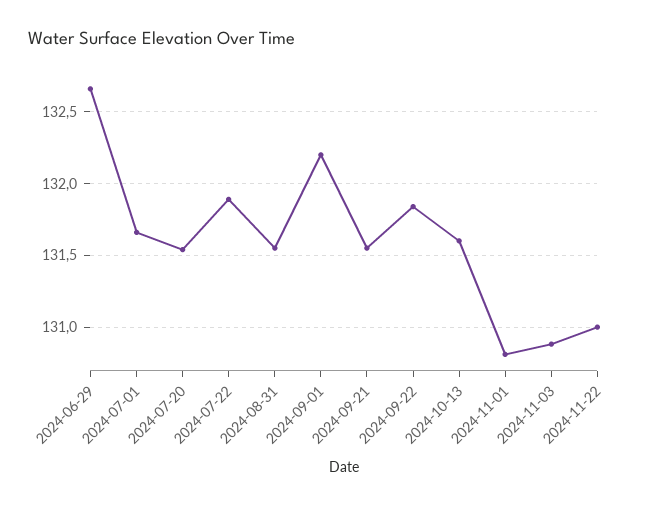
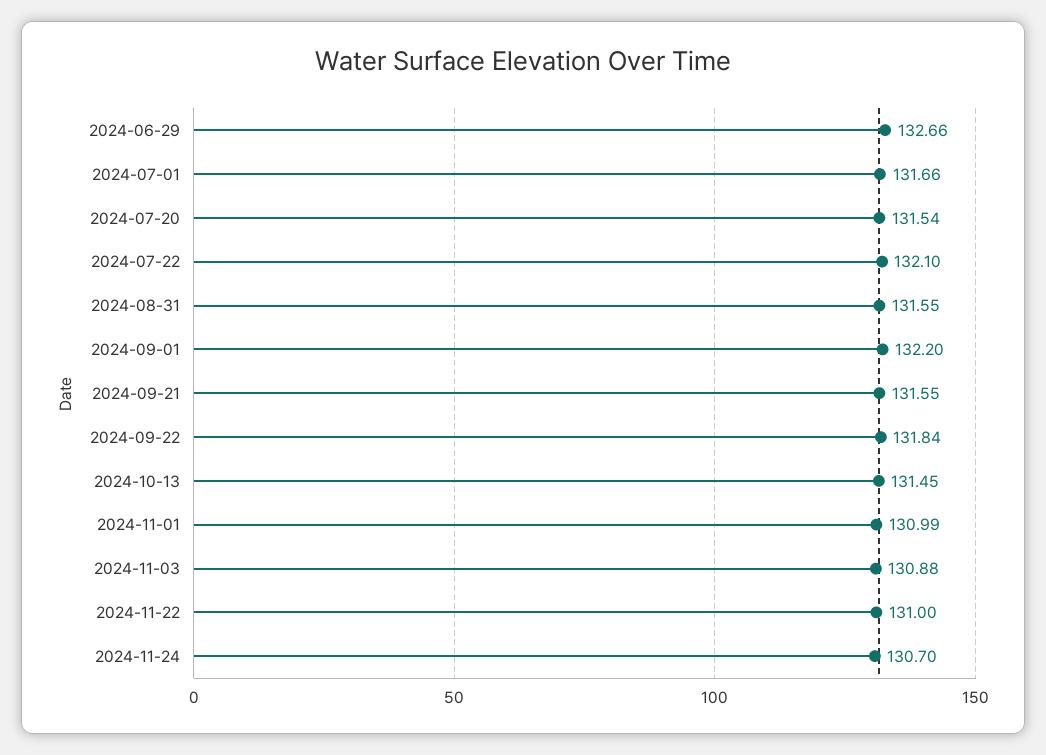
2024-07-22: 131.9 -> 132.1
2024-10-13: 131.6 -> 131.45
2024-11-01: 130.8 -> 130.99
2024-11-24: none -> 130.7

